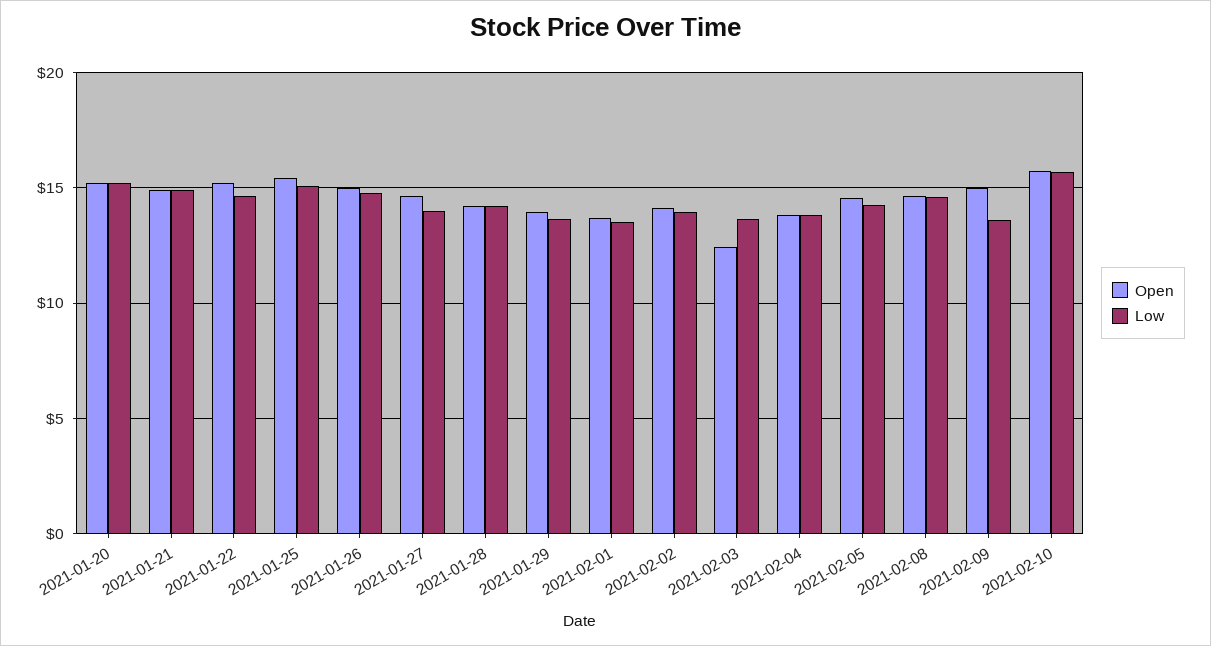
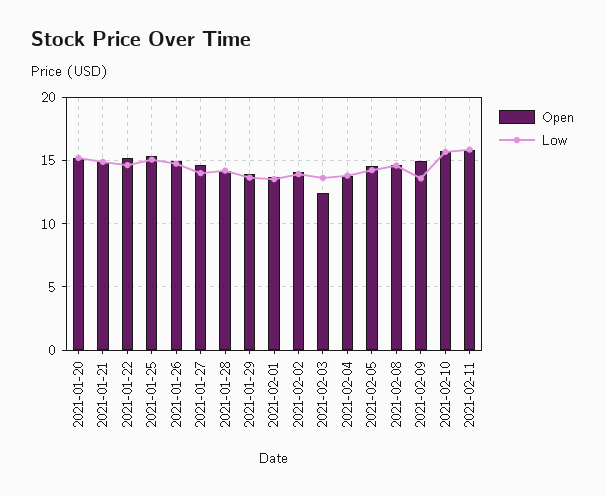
Open, 2021-02-11: none -> 16
Low, 2021-02-11: none -> 16

